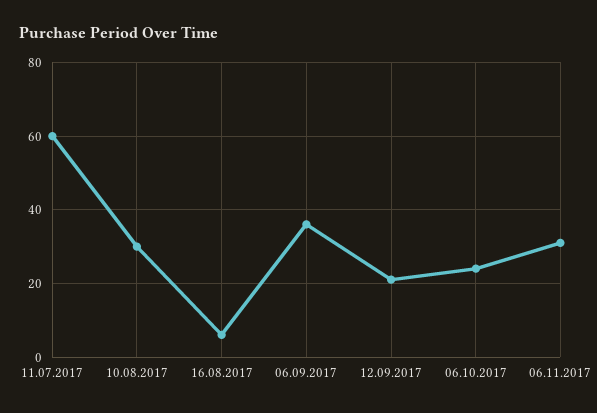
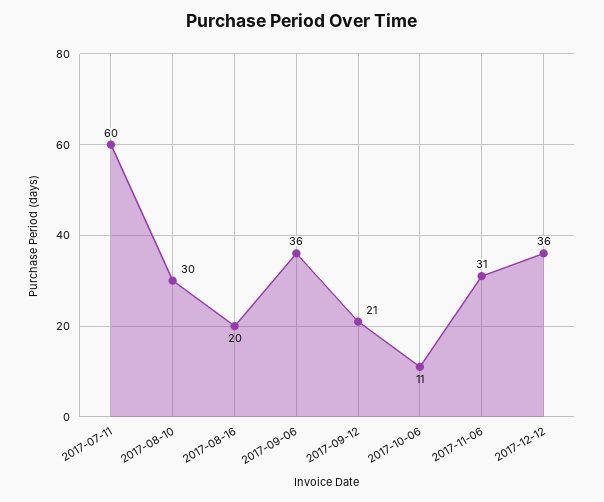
16.08.2017: 5 -> 20
06.10.2017: 25 -> 11
2017-12-12: none -> 36

